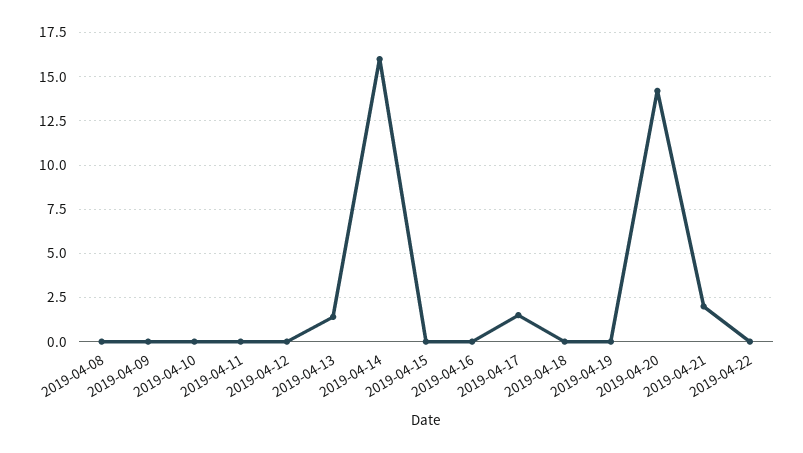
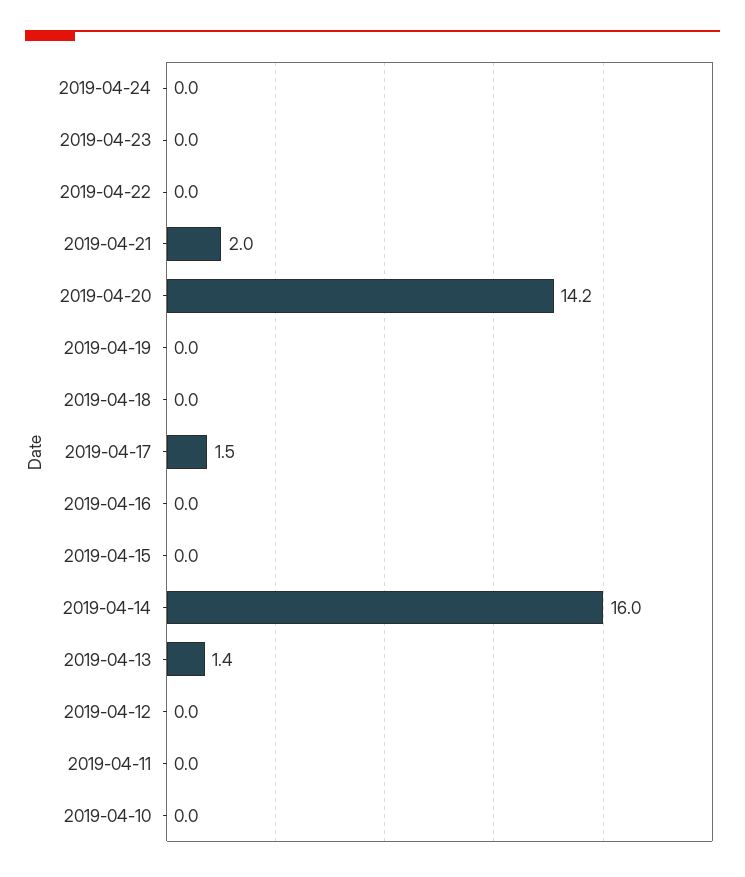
2019-04-08: 0 -> none
2019-04-09: 0 -> none
2019-04-24: none -> 0
2019-04-23: none -> 0

